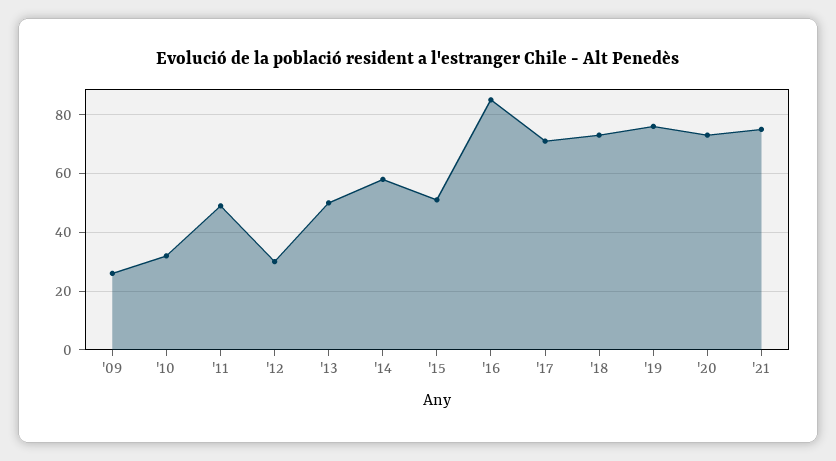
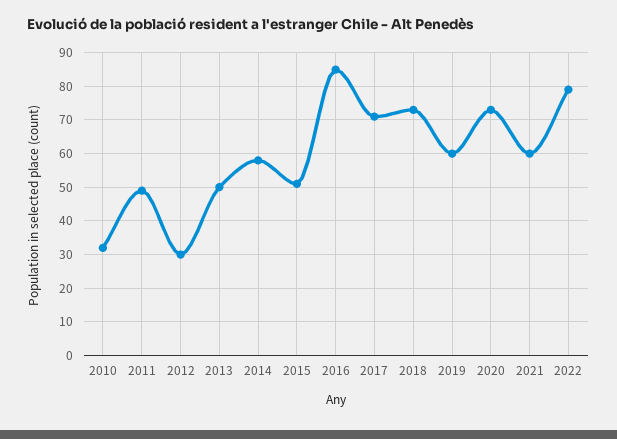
'09: 25 -> none
'19: 75 -> 60
'21: 75 -> 60
2022: none -> 80

